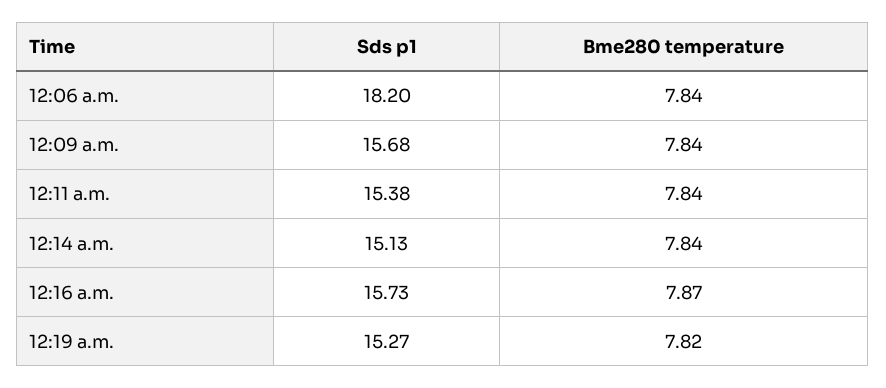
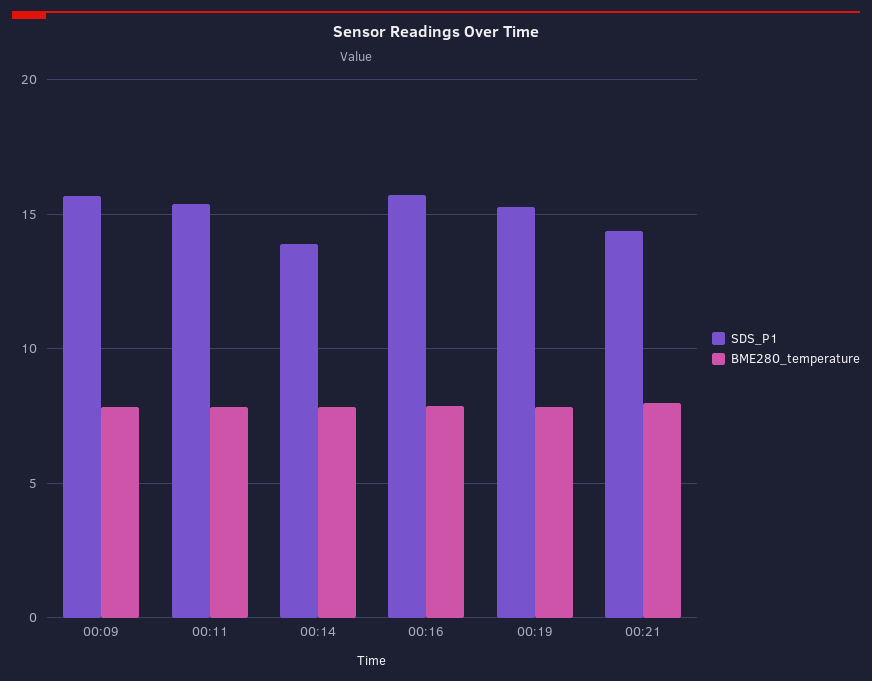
Sds p1, 12:06 a.m.: 18.2 -> none
Bme280 temperature, 12:06 a.m.: 7.84 -> none
Sds p1, 12:14 a.m.: 15.13 -> 14
Sds p1, 00:21: none -> 14.5
Bme280 temperature, 00:21: none -> 8

